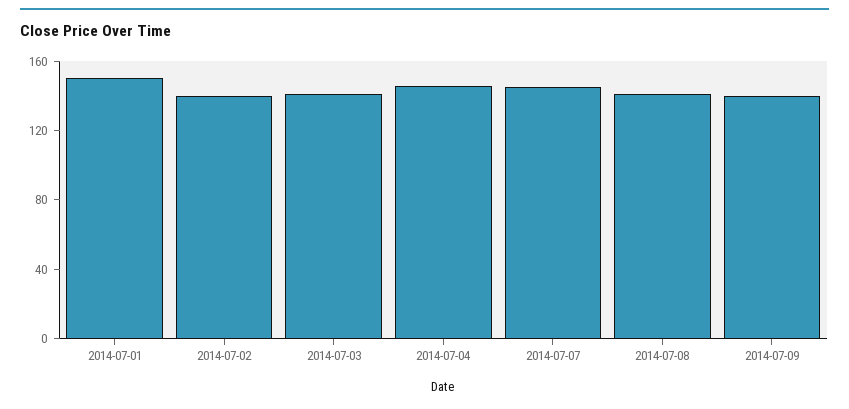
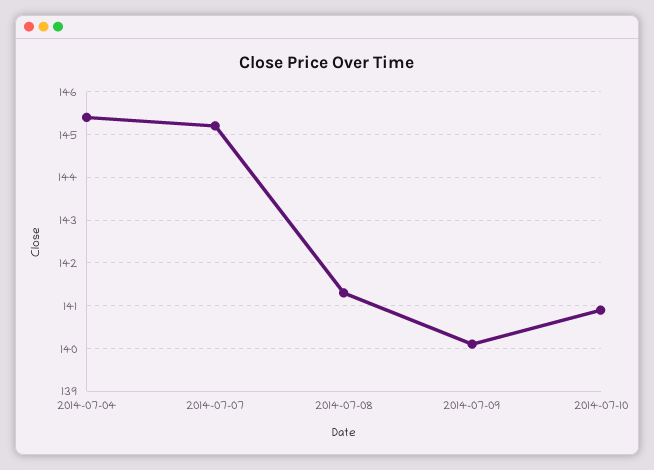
2014-07-01: 150 -> none
2014-07-02: 140 -> none
2014-07-03: 140 -> none
2014-07-10: none -> 141

